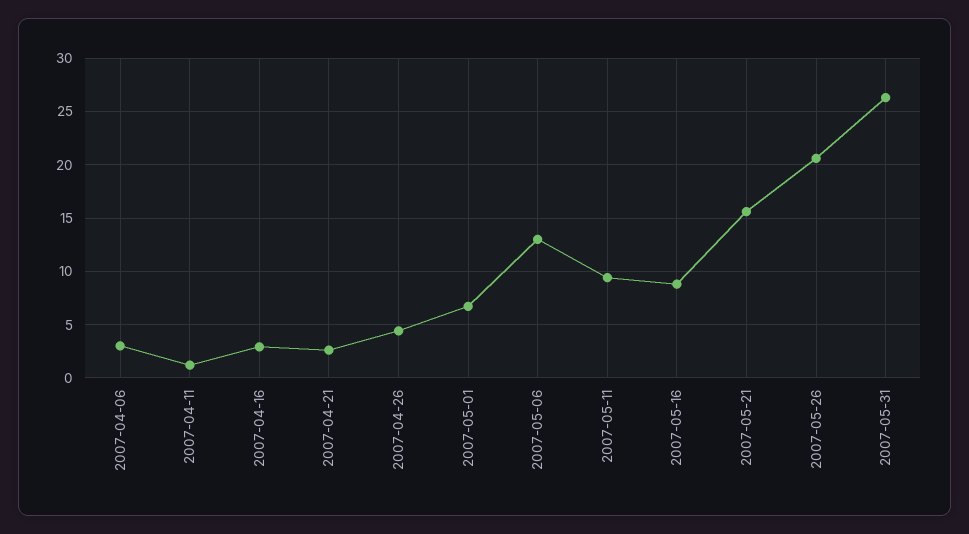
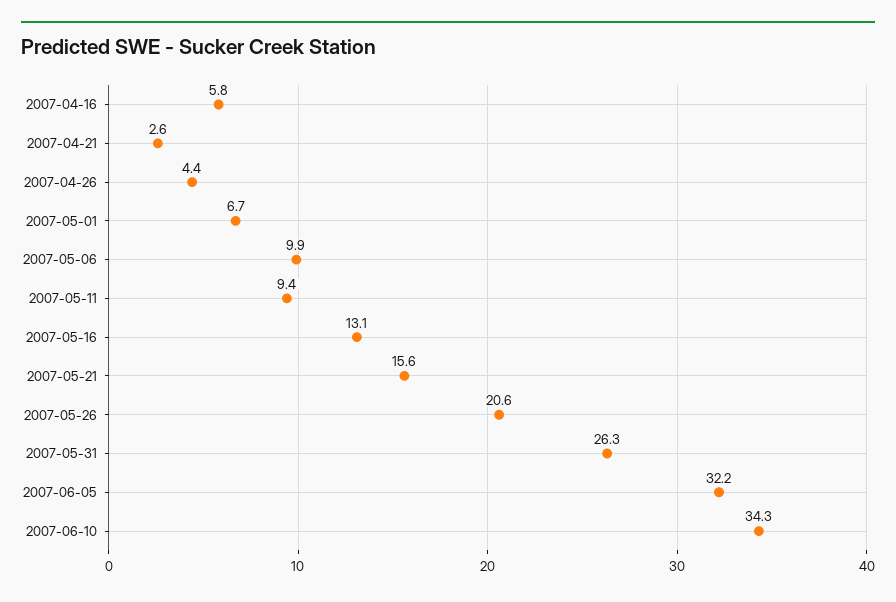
2007-04-06: 3 -> none
2007-04-11: 1 -> none
2007-04-16: 3 -> 5.8
2007-05-06: 13 -> 9.9
2007-05-16: 9 -> 13.1
2007-06-05: none -> 32.2
2007-06-10: none -> 34.3

